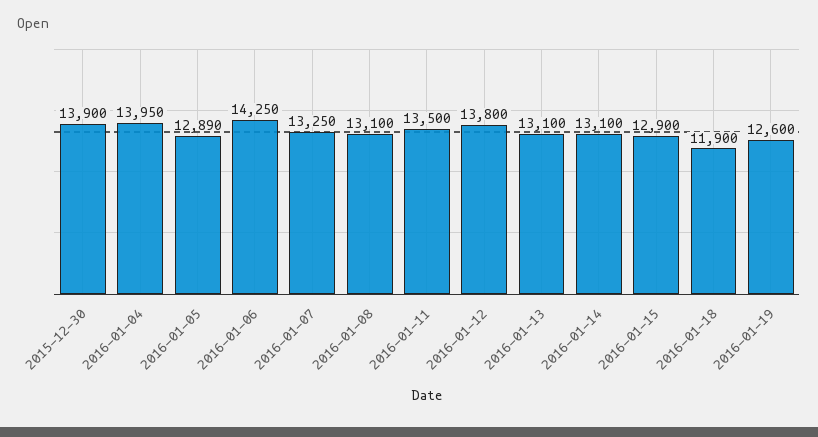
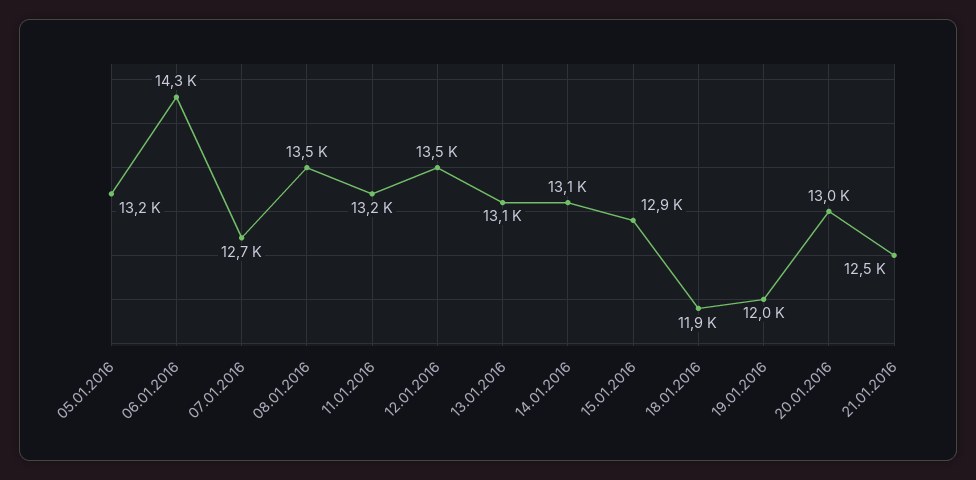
2015-12-30: 13900 -> none
2016-01-04: 13950 -> none
2016-01-05: 12890 -> 13200
2016-01-07: 13250 -> 12700
2016-01-08: 13100 -> 13500
2016-01-11: 13500 -> 13200
2016-01-12: 13800 -> 13500
2016-01-19: 12600 -> 12000
20.01.2016: none -> 13000
21.01.2016: none -> 12500

